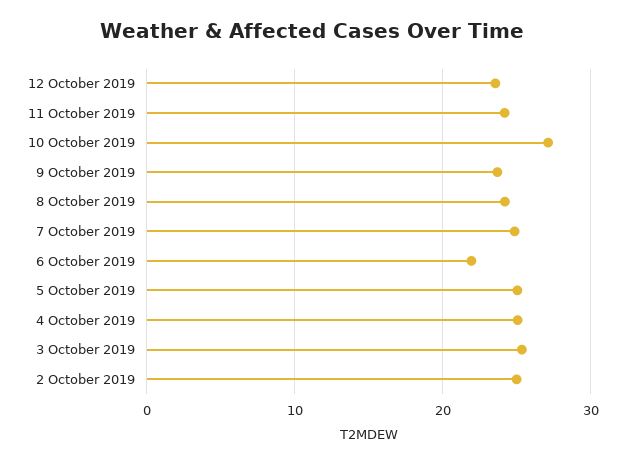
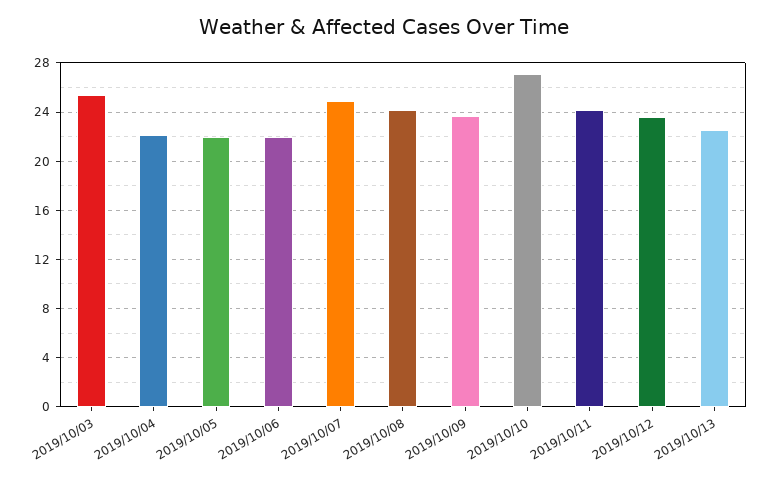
5 October 2019: 25 -> 22
4 October 2019: 25 -> 22
2 October 2019: 25 -> none
2019/10/13: none -> 22.5

